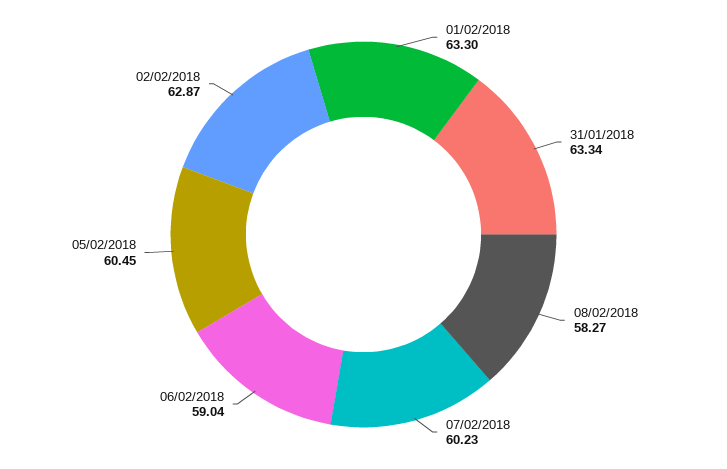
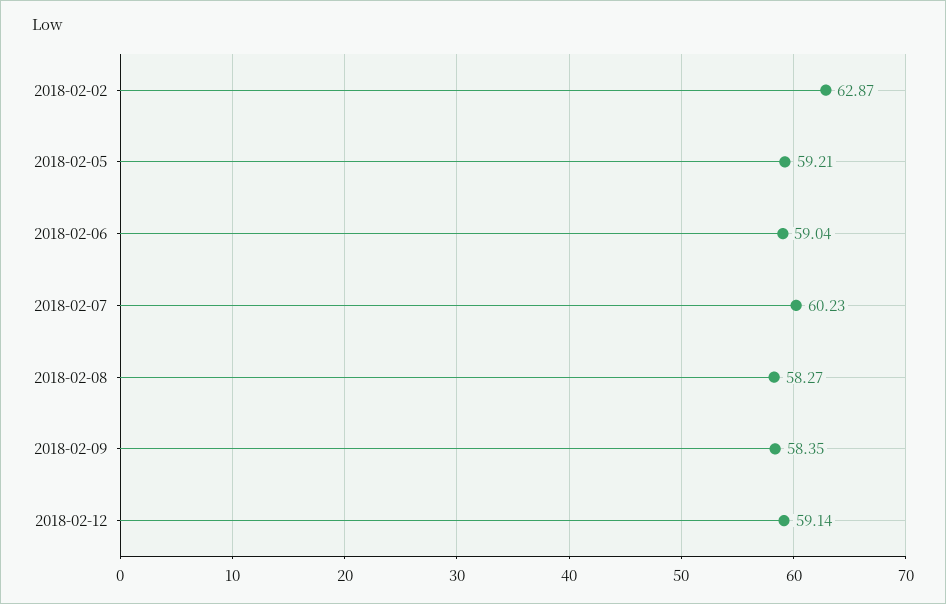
01/02/2018: 63.3 -> none
31/01/2018: 63.34 -> none
05/02/2018: 60.45 -> 59.21
2018-02-09: none -> 58.35
2018-02-12: none -> 59.14

